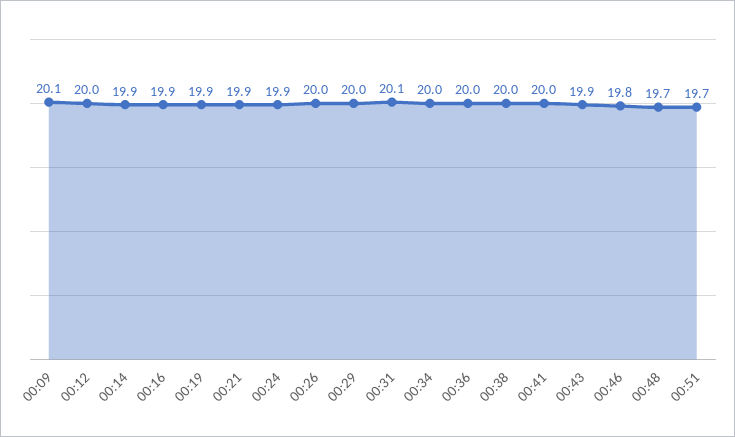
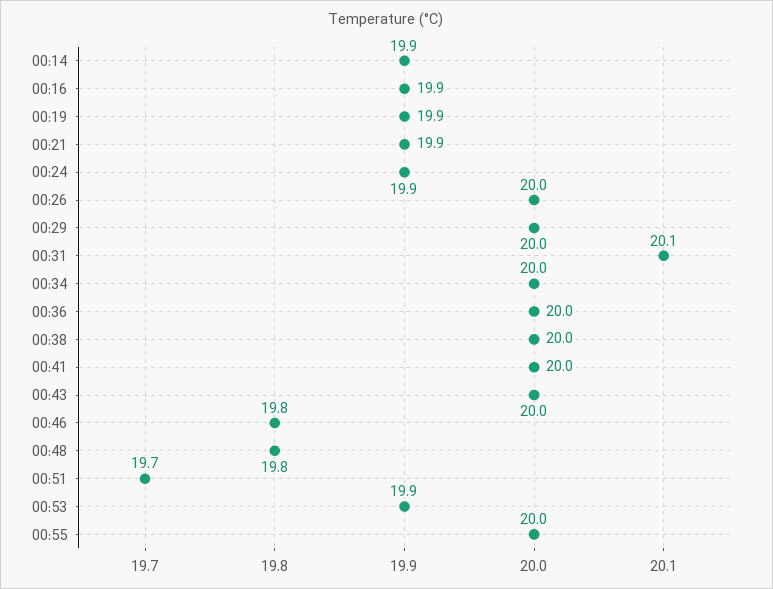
00:09: 20.1 -> none
00:12: 20 -> none
00:43: 19.9 -> 20
00:48: 19.7 -> 19.8
00:53: none -> 19.9
00:55: none -> 20

